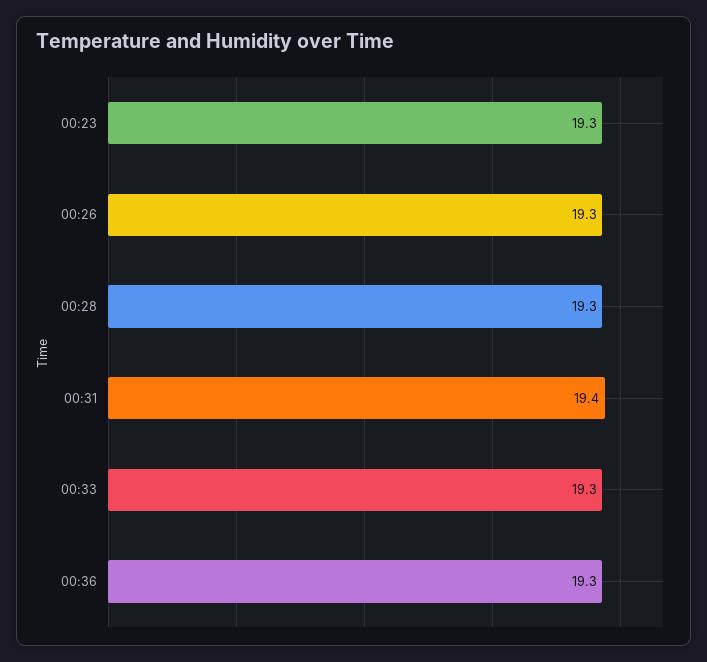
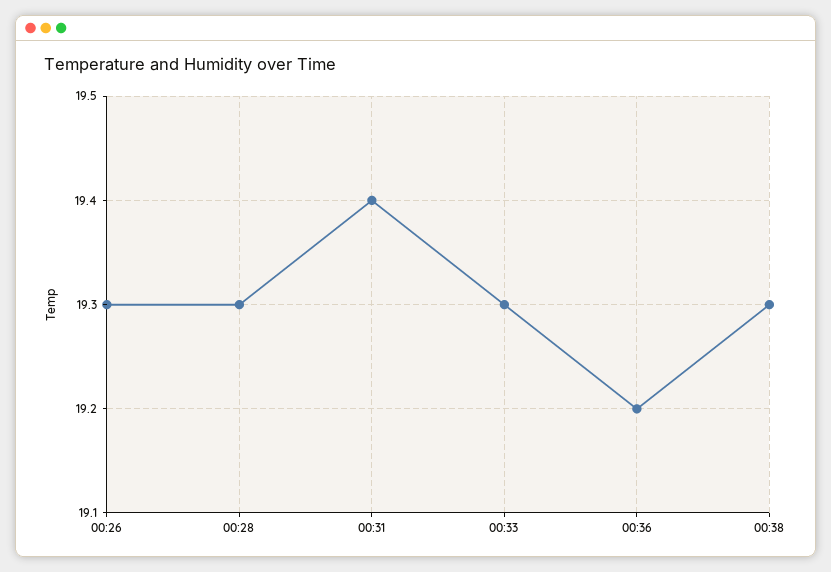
00:23: 19.3 -> none
00:36: 19.3 -> 19.2
00:38: none -> 19.3

